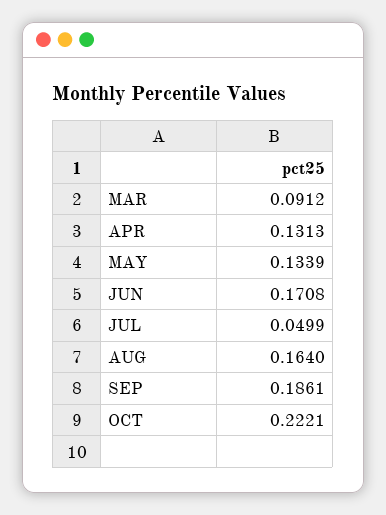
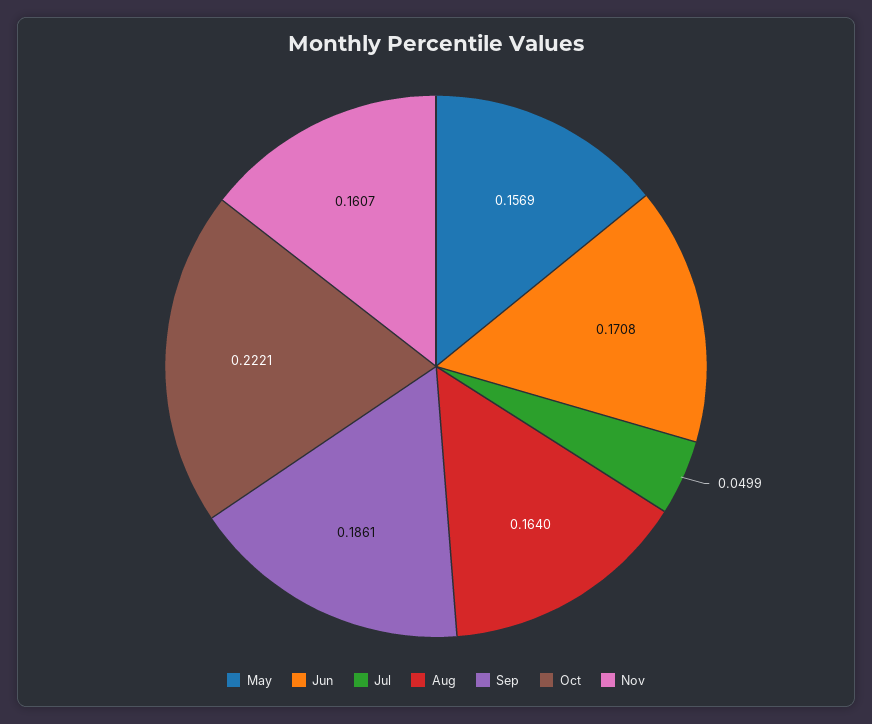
MAR: 0.0912 -> none
APR: 0.1313 -> none
MAY: 0.1339 -> 0.1569
Nov: none -> 0.1607

